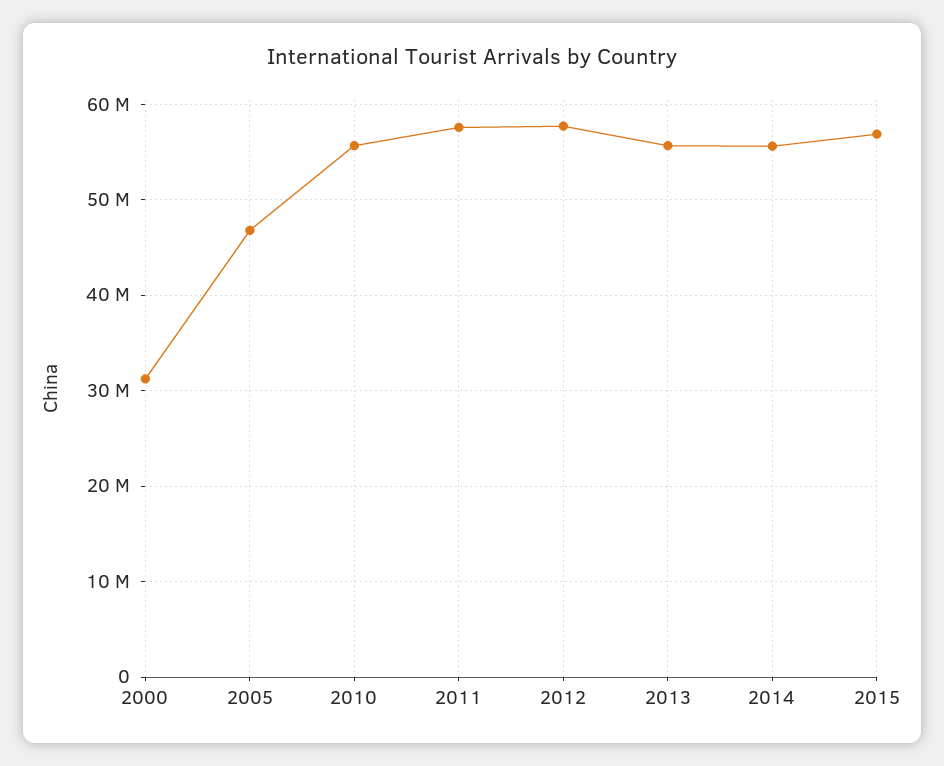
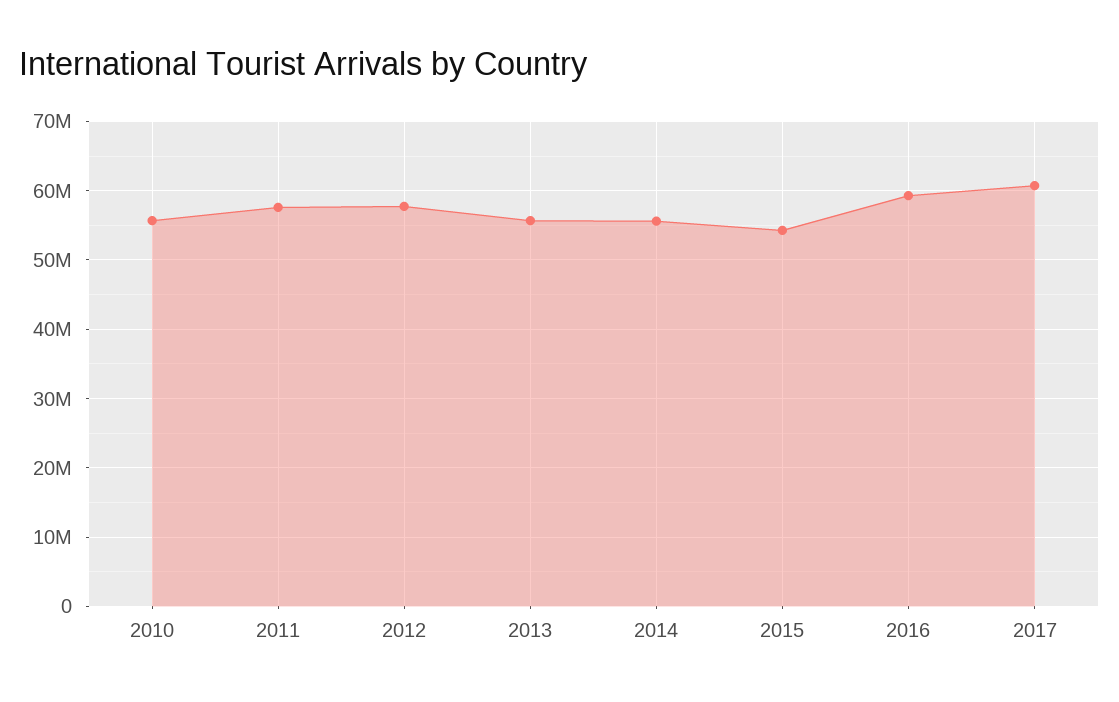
2000: 31000000 -> none
2005: 47000000 -> none
2015: 57000000 -> 54000000
2016: none -> 59000000
2017: none -> 61000000

